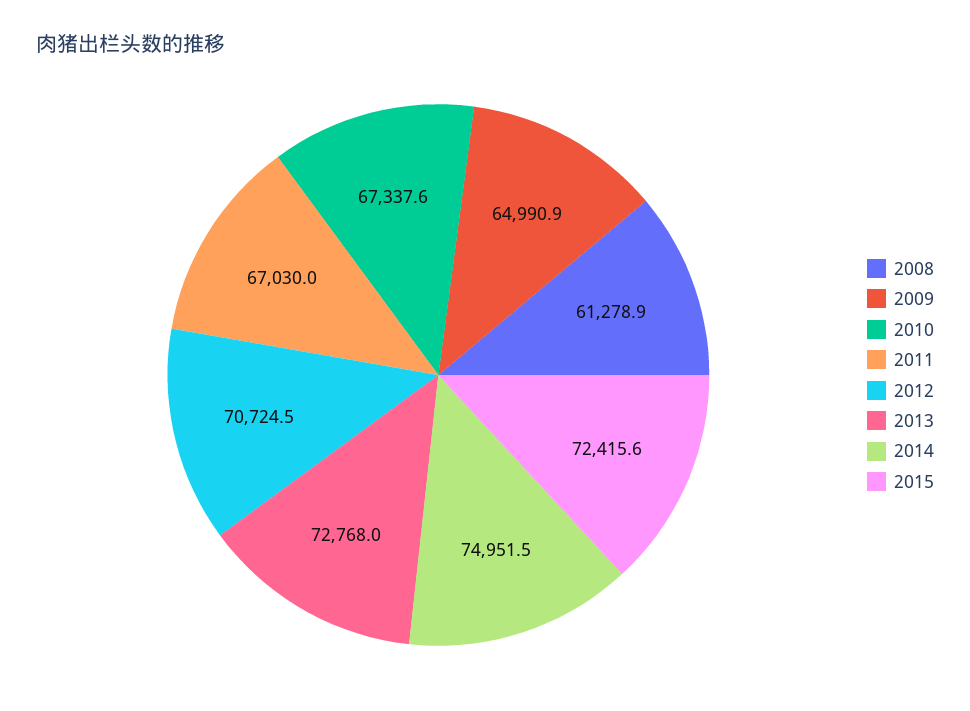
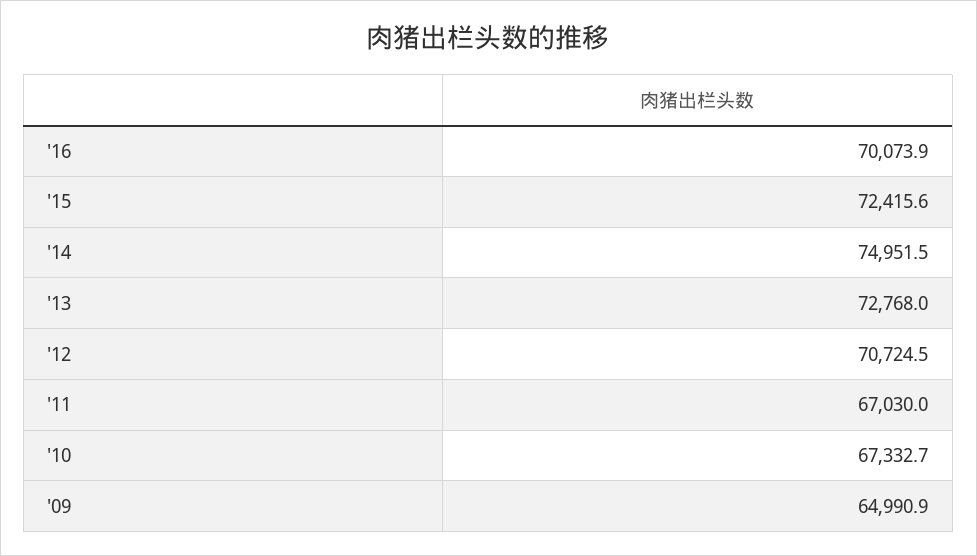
2008: 61278.9 -> none
2010: 67337.6 -> 67332.7
'16: none -> 70073.9

